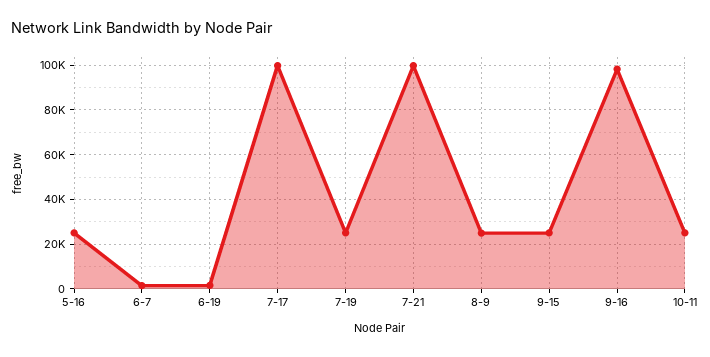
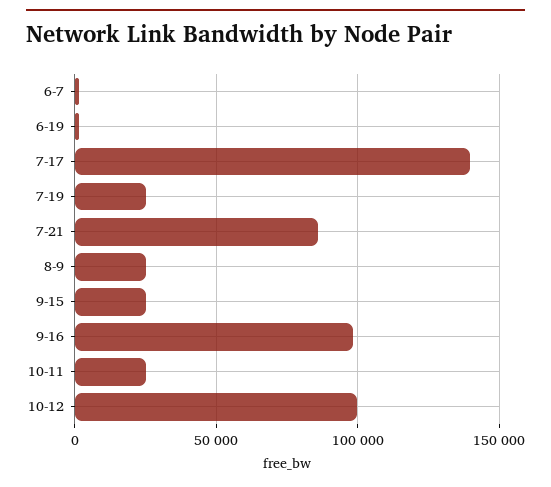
5-16: 25000 -> none
7-17: 100000 -> 140000
7-21: 100000 -> 85000
10-12: none -> 100000

